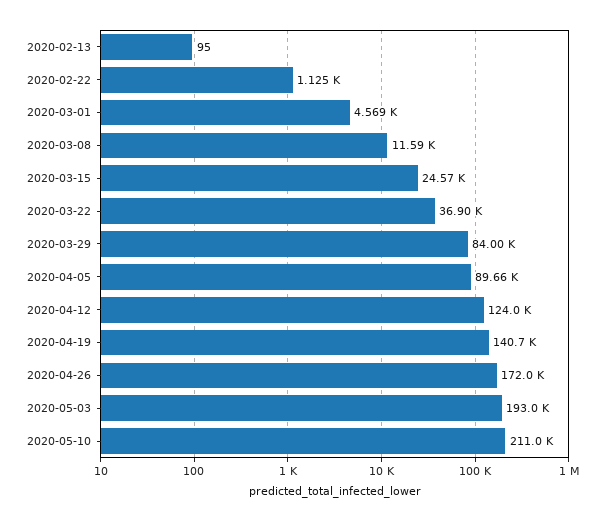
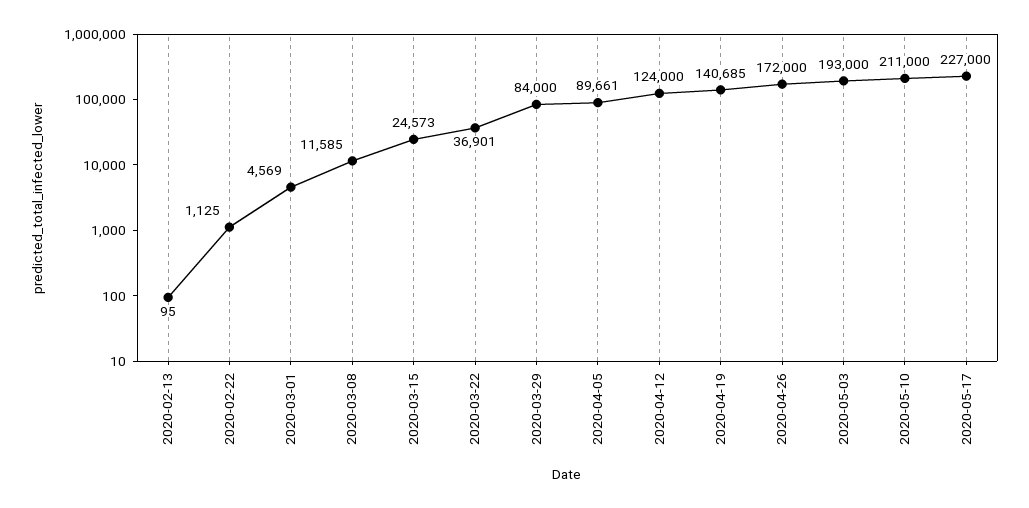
2020-05-17: none -> 227000

